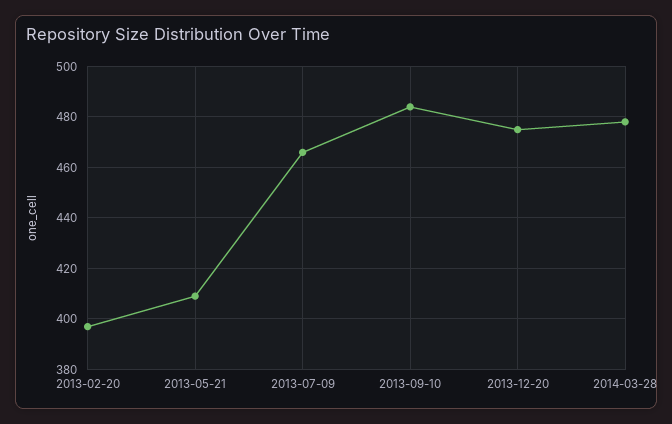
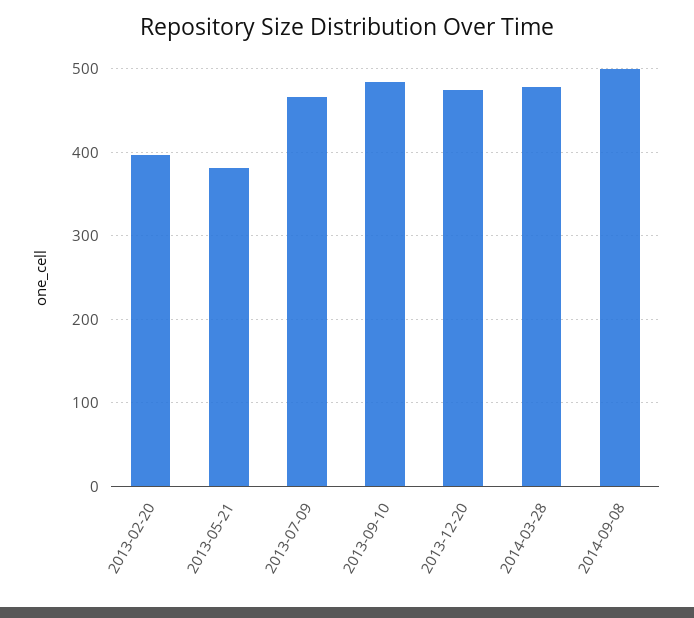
2013-05-21: 410 -> 380
2014-09-08: none -> 500

